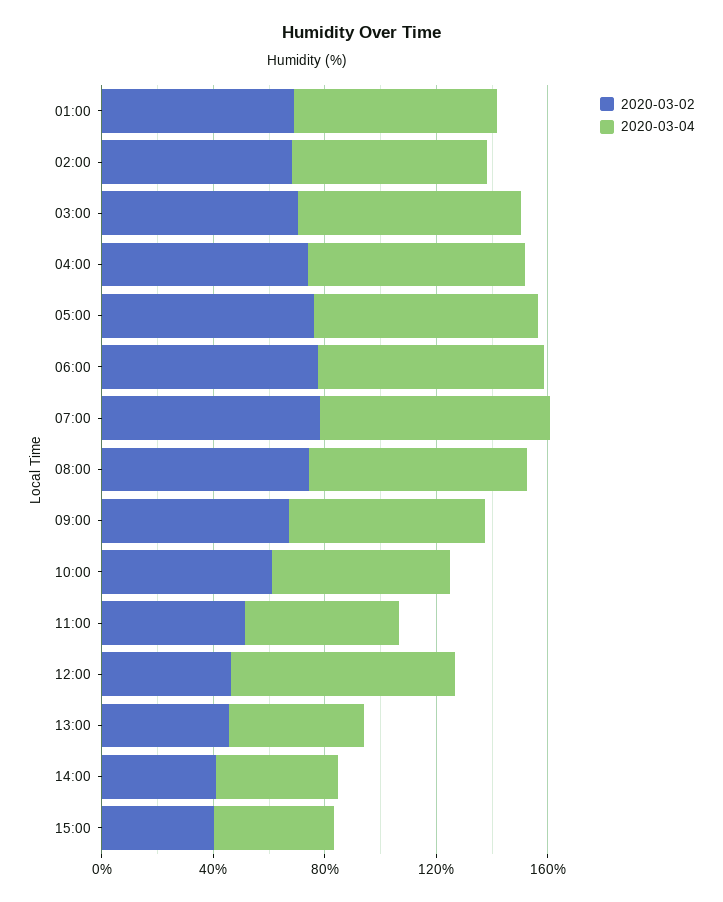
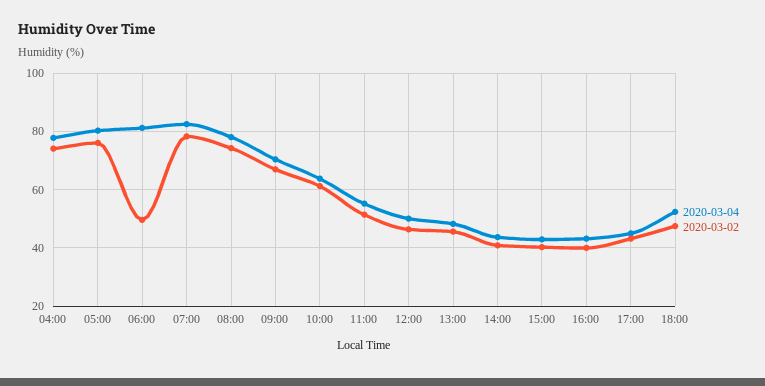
2020-03-02, 01:00: 70 -> none
2020-03-04, 01:00: 70 -> none
2020-03-02, 02:00: 70 -> none
2020-03-04, 02:00: 70 -> none
2020-03-02, 03:00: 70 -> none
2020-03-04, 03:00: 80 -> none
2020-03-02, 06:00: 80 -> 50
2020-03-04, 12:00: 80 -> 50
2020-03-04, 16:00: none -> 42.5
2020-03-02, 16:00: none -> 40
2020-03-04, 17:00: none -> 45
2020-03-02, 17:00: none -> 42.5
2020-03-04, 18:00: none -> 52.5
2020-03-02, 18:00: none -> 47.5

